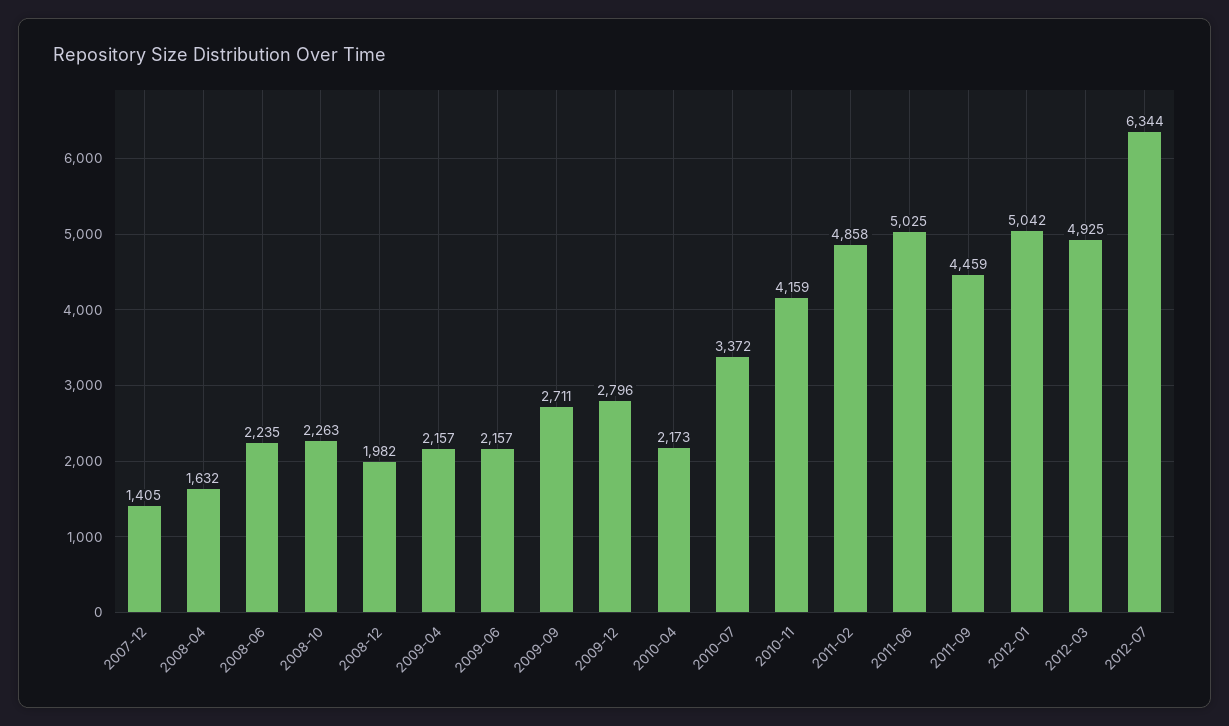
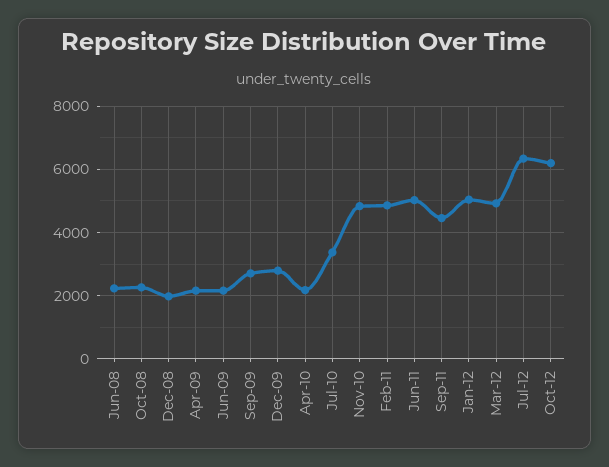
2007-12: 1405 -> none
2008-04: 1632 -> none
2010-11: 4159 -> 4800
Oct-12: none -> 6200

